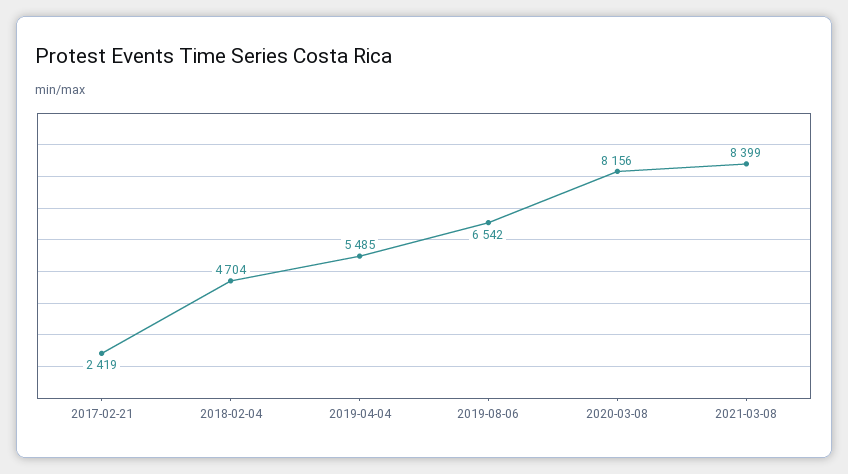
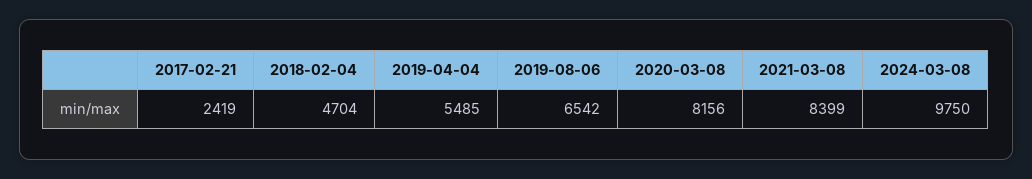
2024-03-08: none -> 9750

